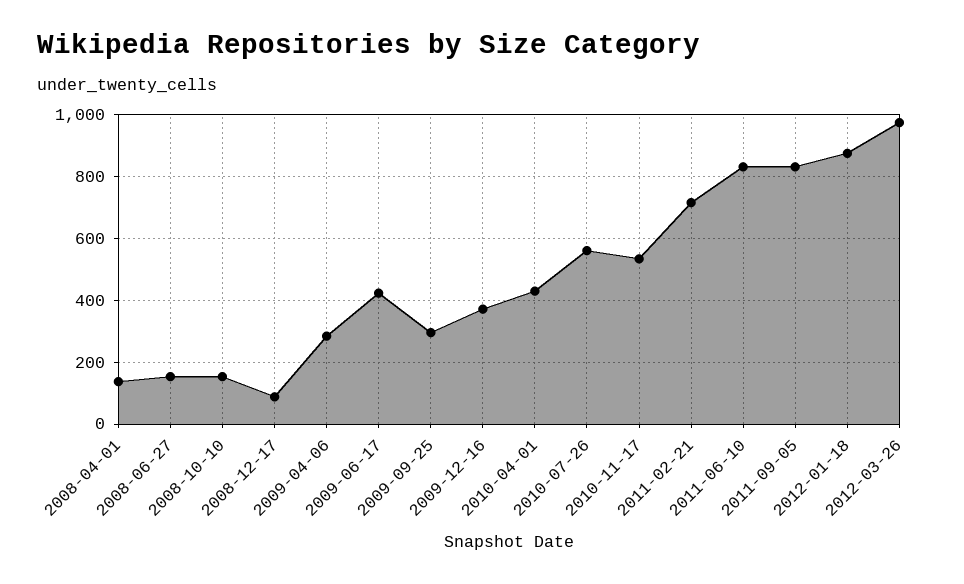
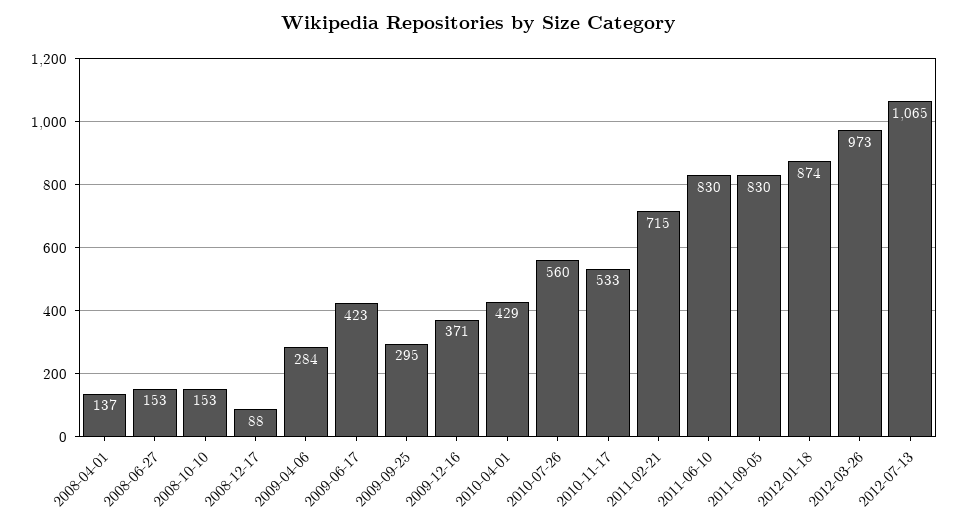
2012-07-13: none -> 1065

